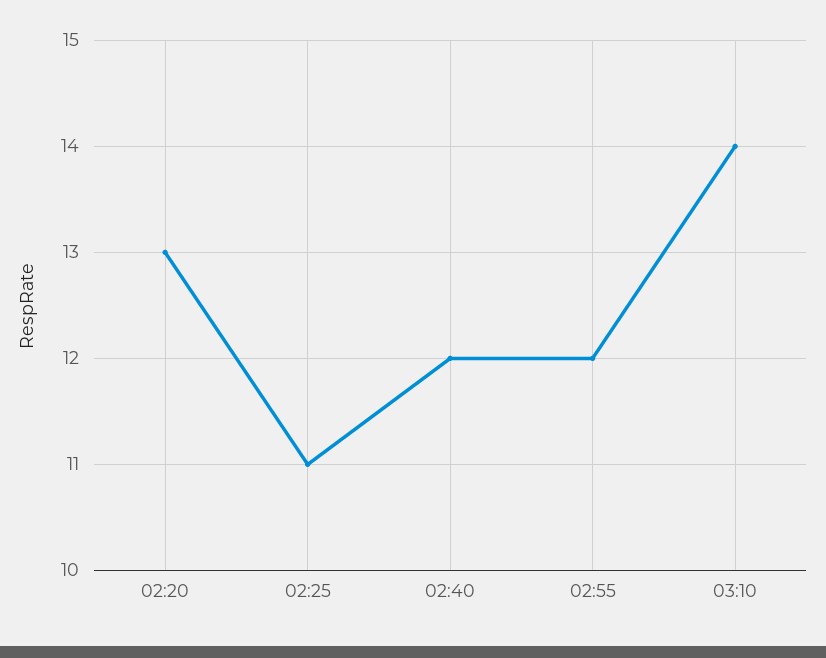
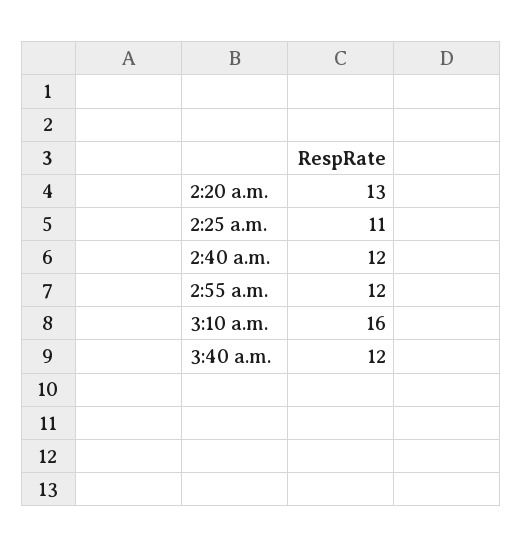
03:10: 14 -> 16
3:40 a.m.: none -> 12

